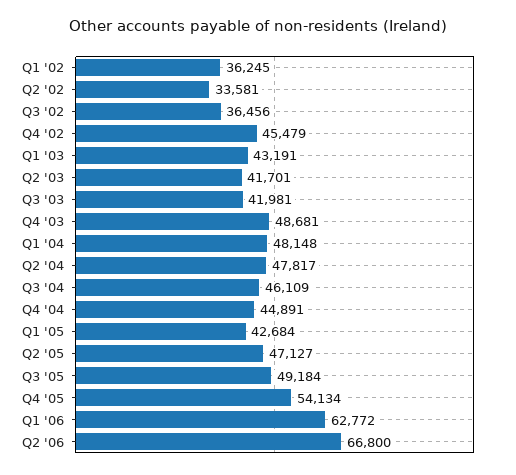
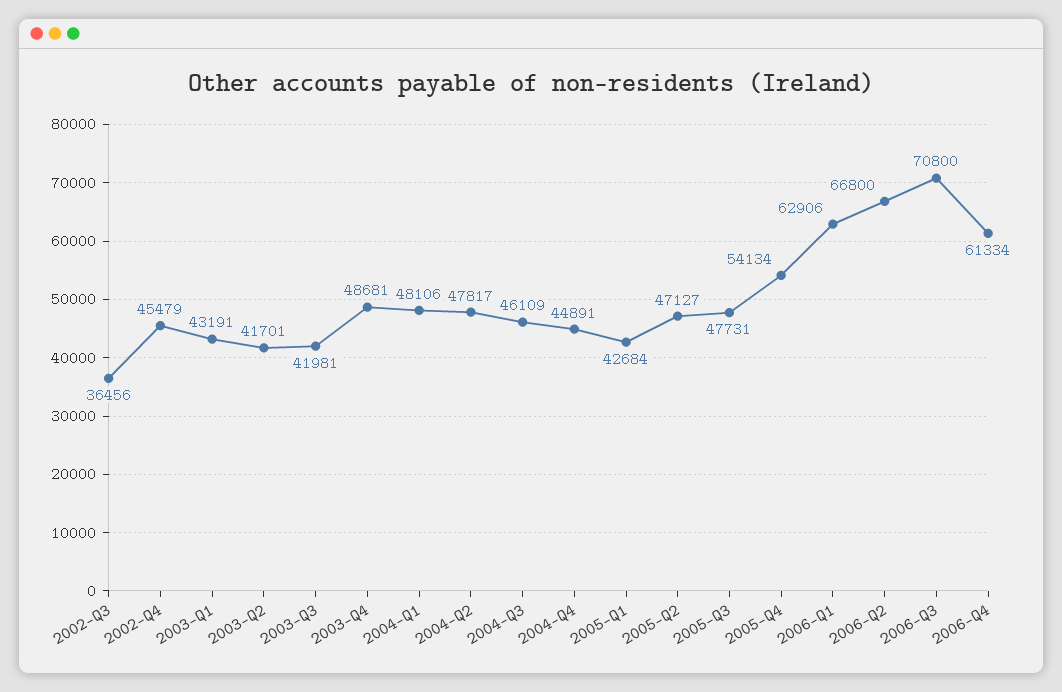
Q1 '02: 36245 -> none
Q2 '02: 33581 -> none
Q1 '04: 48148 -> 48106
Q3 '05: 49184 -> 47731
Q1 '06: 62772 -> 62906
2006-Q3: none -> 70800
2006-Q4: none -> 61334

